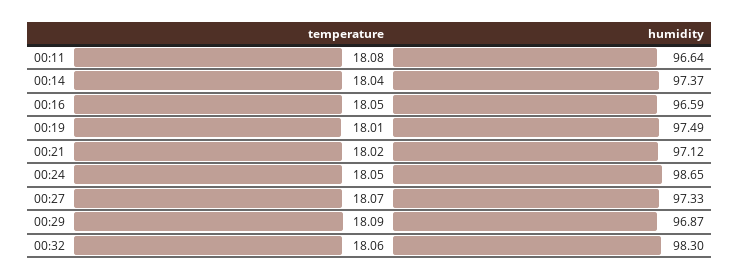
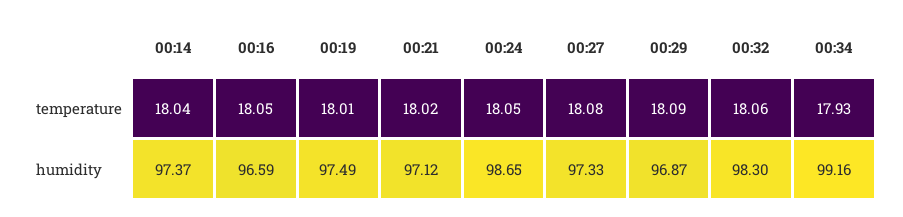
temperature, 00:11: 18.08 -> none
humidity, 00:11: 96.64 -> none
temperature, 00:27: 18.07 -> 18.08
temperature, 00:34: none -> 17.93
humidity, 00:34: none -> 99.16

